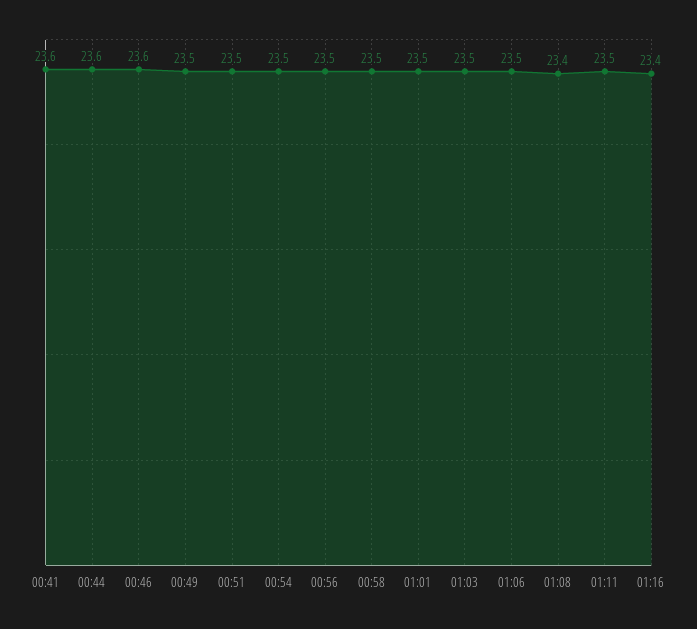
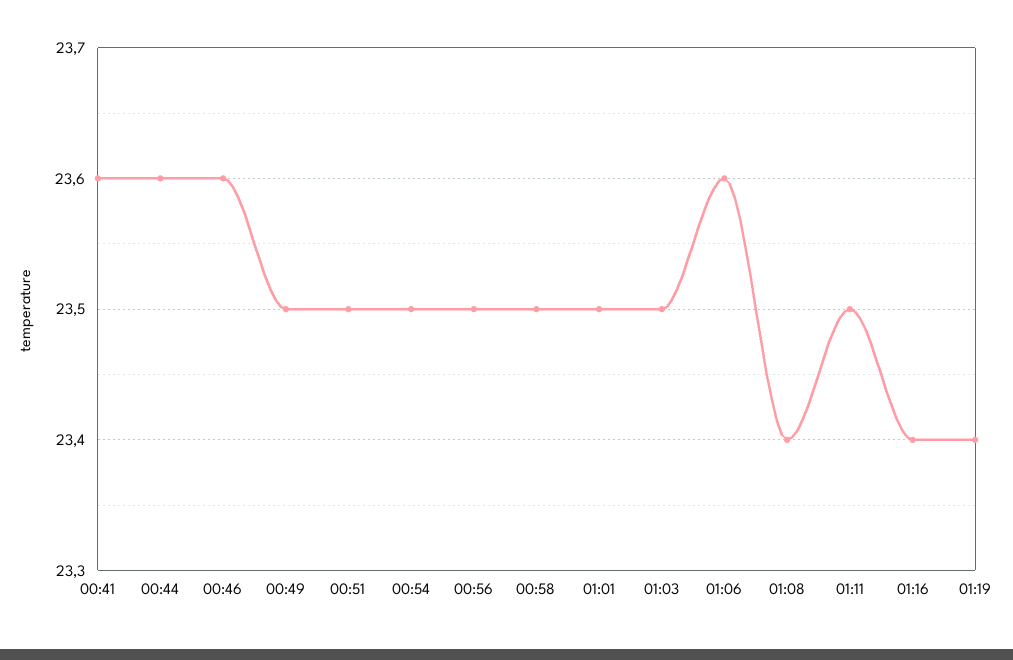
01:06: 23.5 -> 23.6
01:19: none -> 23.4

